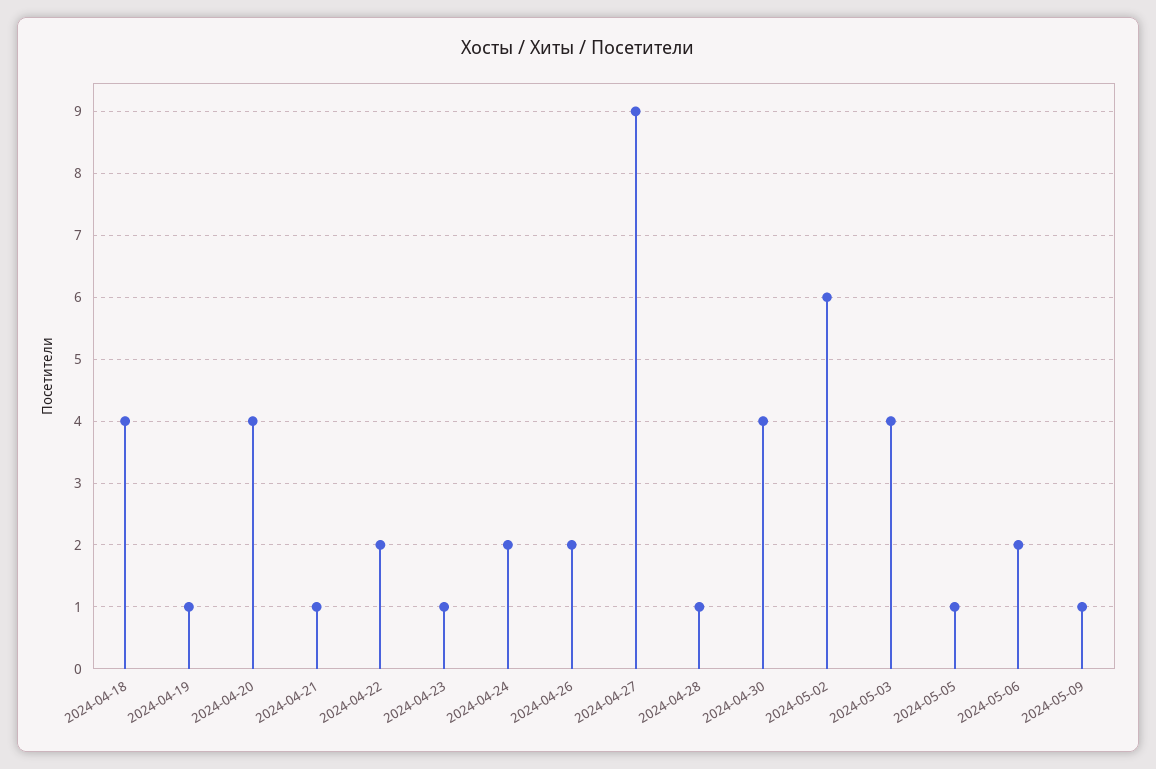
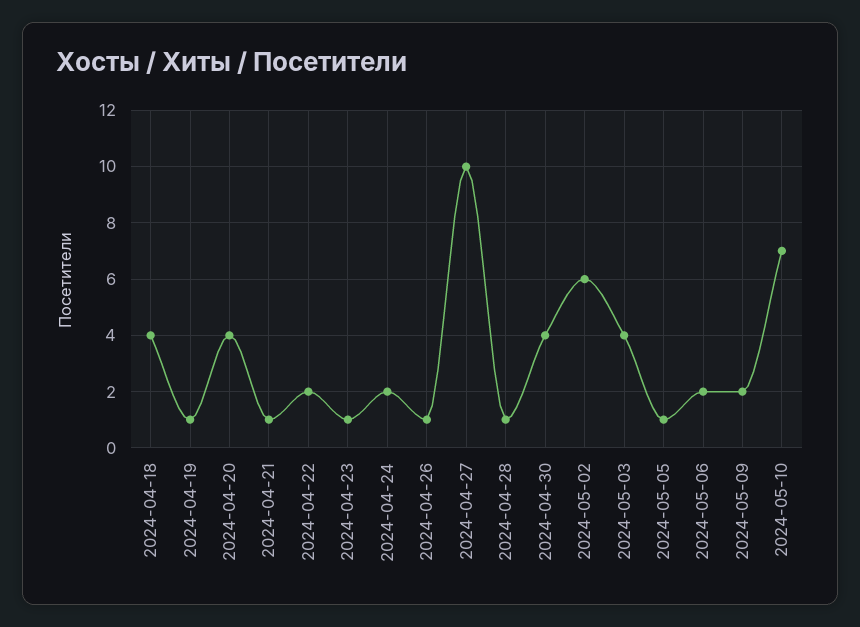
2024-04-26: 2 -> 1
2024-04-27: 9 -> 10
2024-05-09: 1 -> 2
2024-05-10: none -> 7

